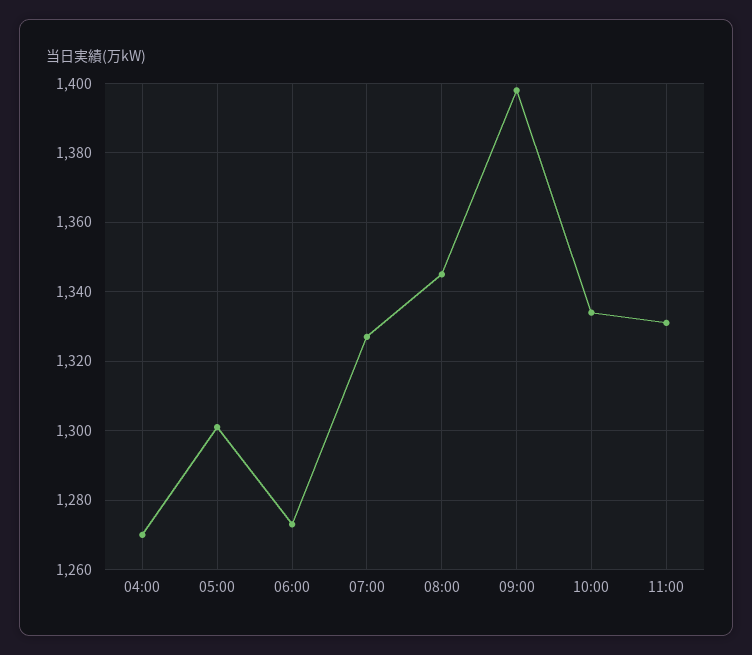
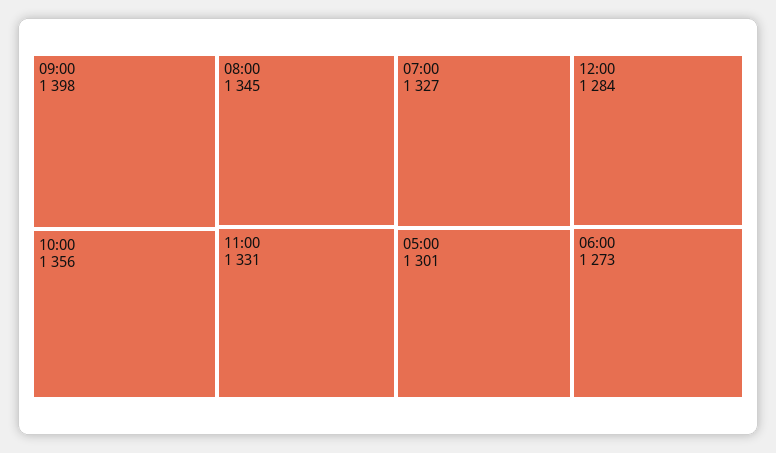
04:00: 1270 -> none
10:00: 1335 -> 1356
12:00: none -> 1284

